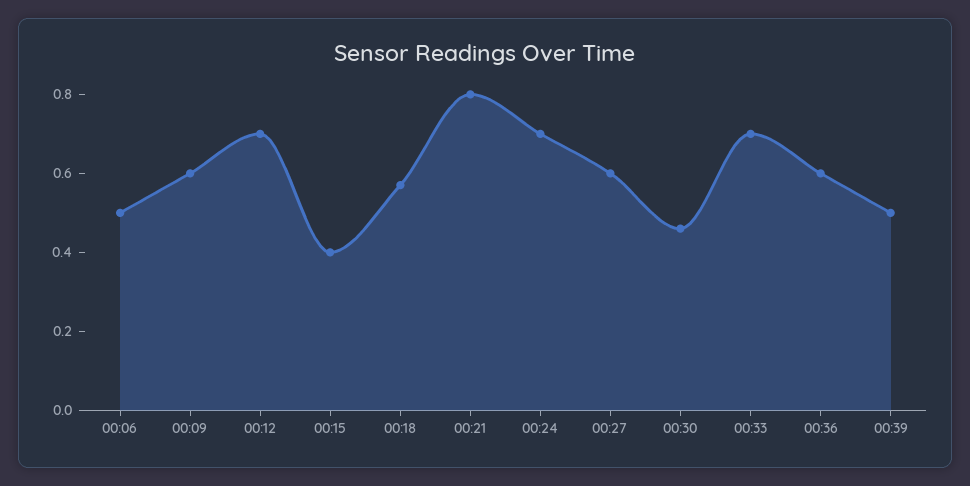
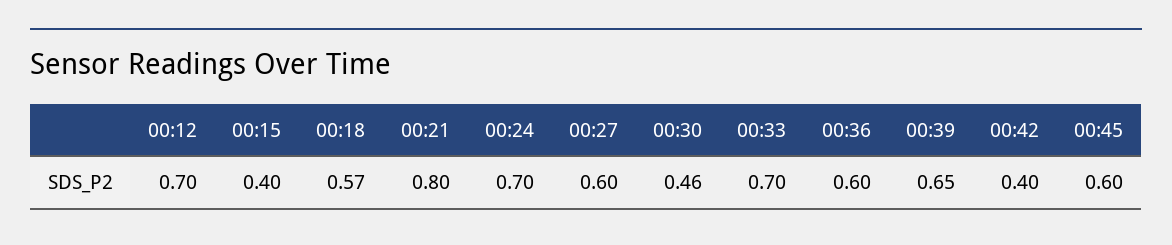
00:06: 0.5 -> none
00:09: 0.6 -> none
00:39: 0.5 -> 0.65
00:42: none -> 0.4
00:45: none -> 0.6

